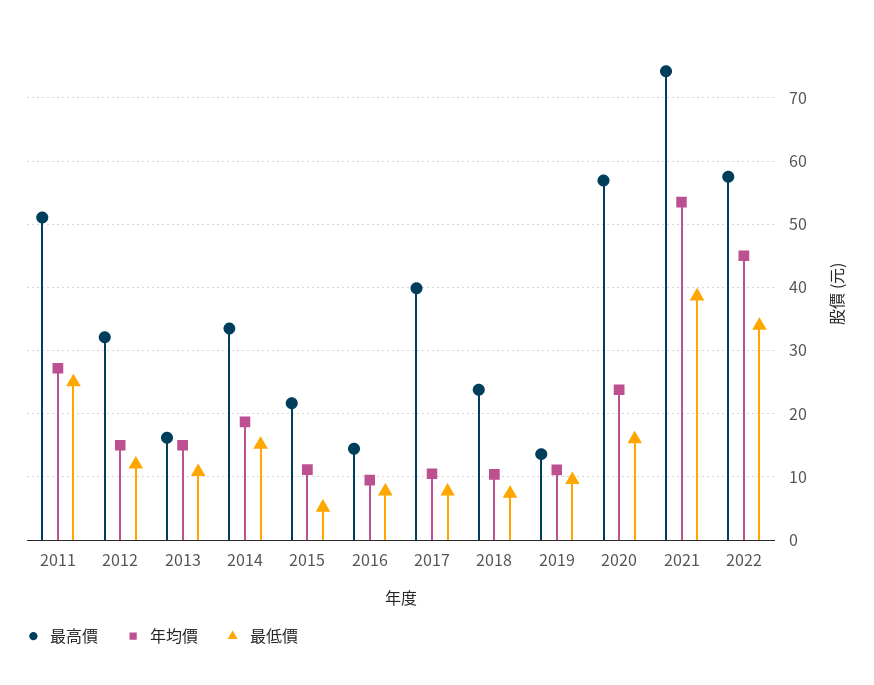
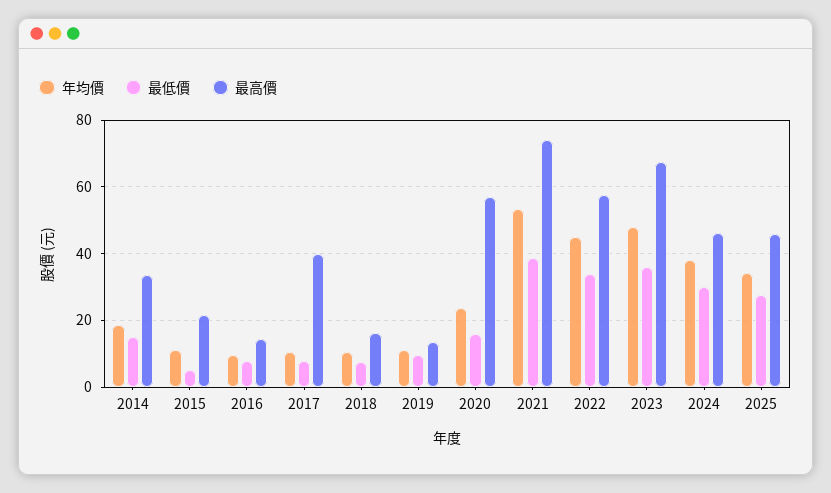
最高價, 2011: 51 -> none
年均價, 2011: 27 -> none
最低價, 2011: 25 -> none
最高價, 2012: 32 -> none
年均價, 2012: 15 -> none
最低價, 2012: 12 -> none
最高價, 2013: 16 -> none
年均價, 2013: 15 -> none
最低價, 2013: 11 -> none
最高價, 2018: 24 -> 16
年均價, 2023: none -> 48
最低價, 2023: none -> 36
最高價, 2023: none -> 68
年均價, 2024: none -> 38
最低價, 2024: none -> 30
最高價, 2024: none -> 46
年均價, 2025: none -> 34
最低價, 2025: none -> 28
最高價, 2025: none -> 46

